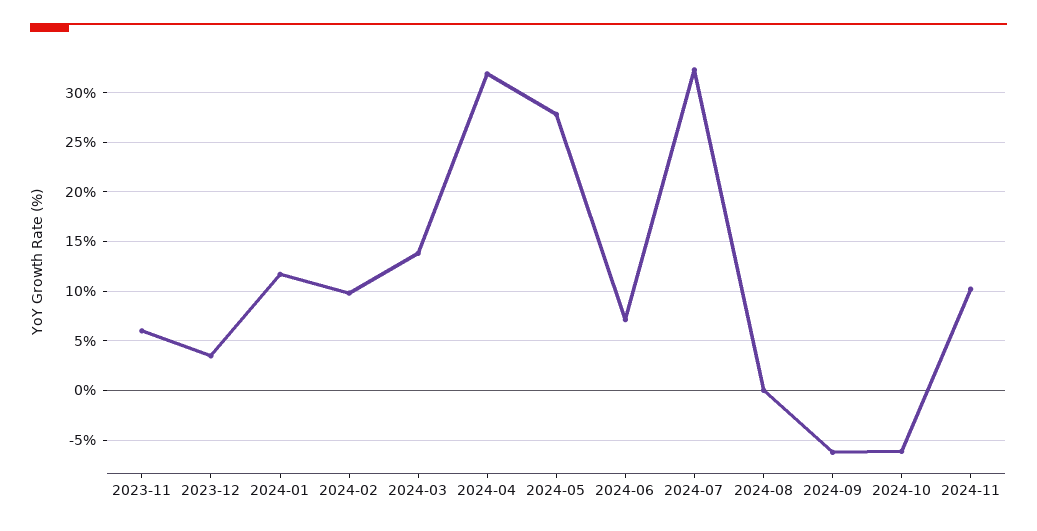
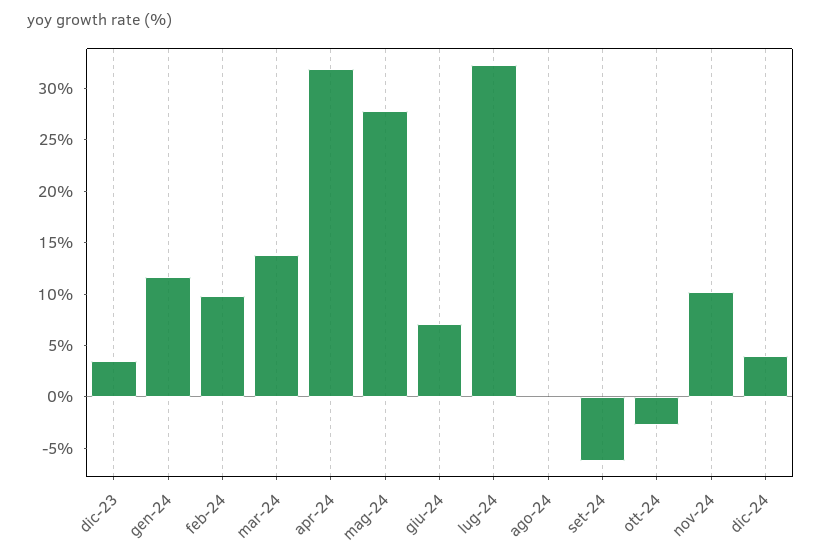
2023-11: 6 -> none
2024-10: -6 -> -3
dic-24: none -> 4

